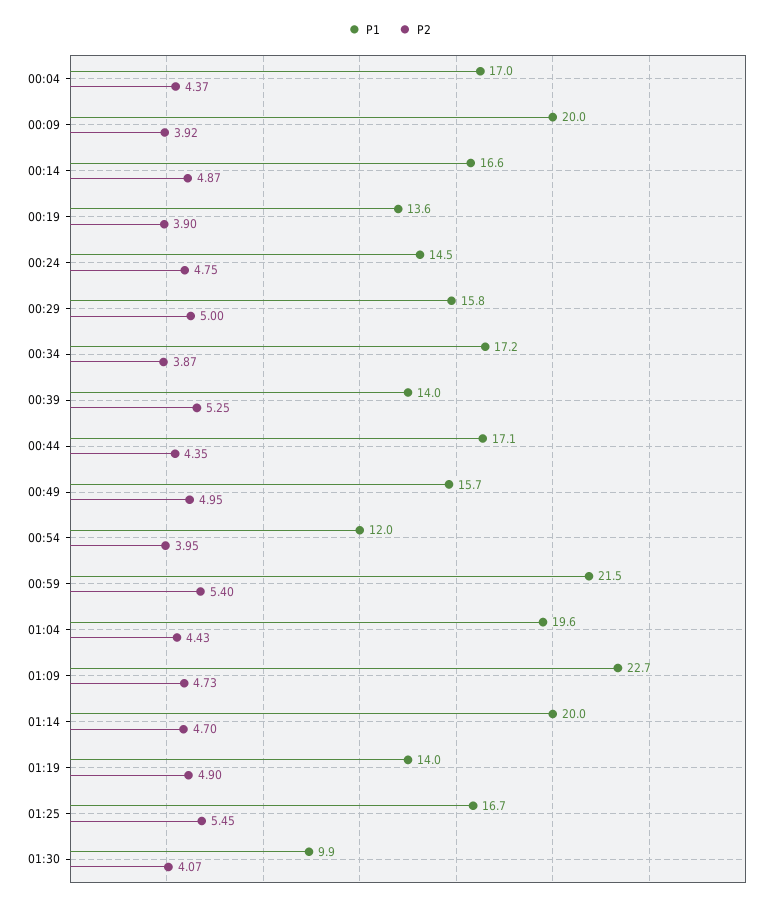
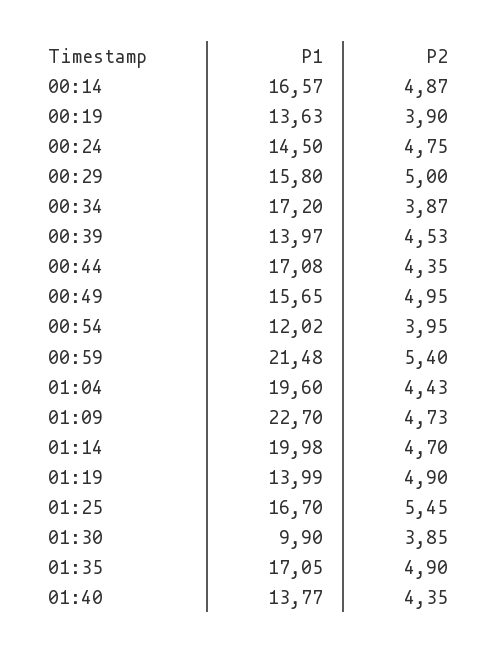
P1, 00:04: 17 -> none
P2, 00:04: 4.37 -> none
P1, 00:09: 20 -> none
P2, 00:09: 3.92 -> none
P2, 00:39: 5.25 -> 4.53
P2, 01:30: 4.07 -> 3.85
P1, 01:35: none -> 17.05
P2, 01:35: none -> 4.9
P1, 01:40: none -> 13.77
P2, 01:40: none -> 4.35

